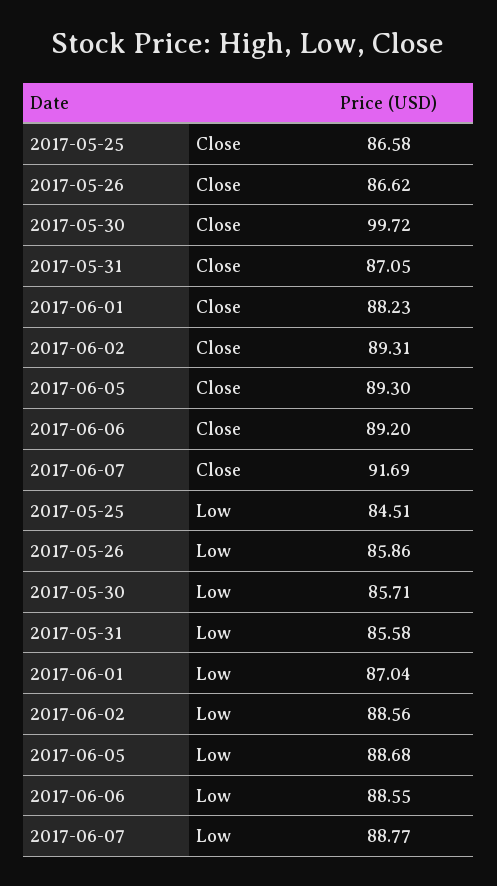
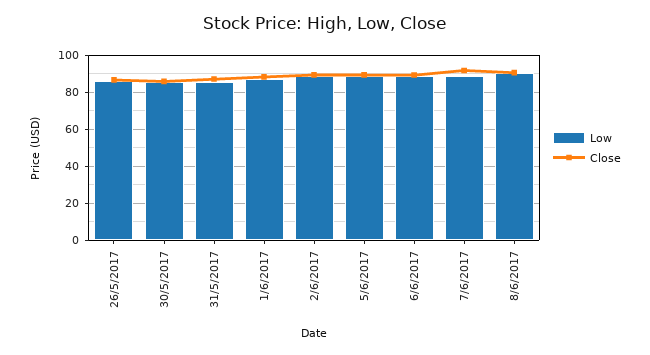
Close, 2017-05-25: 86.58 -> none
Close, 2017-05-30: 99.72 -> 85
Low, 2017-05-25: 84.51 -> none
Low, 8/6/2017: none -> 90
Close, 8/6/2017: none -> 90

